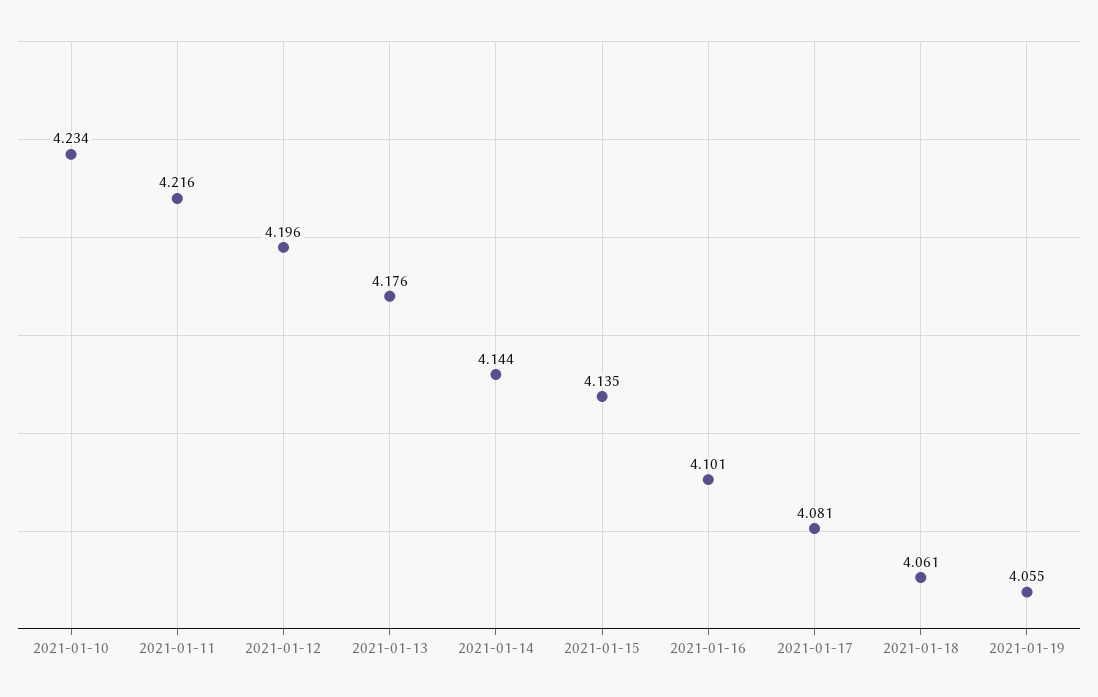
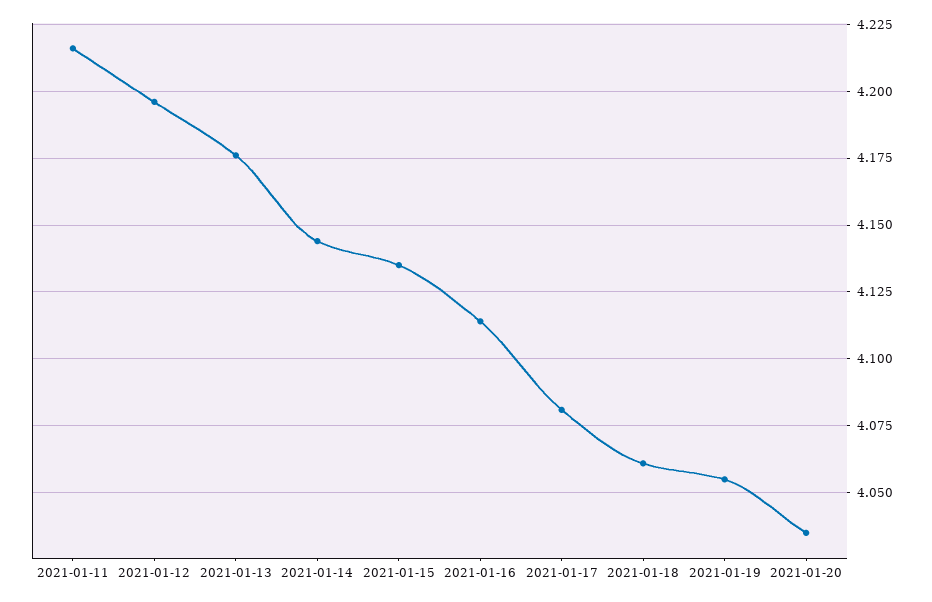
2021-01-10: 4.234 -> none
2021-01-16: 4.101 -> 4.115
2021-01-20: none -> 4.035

